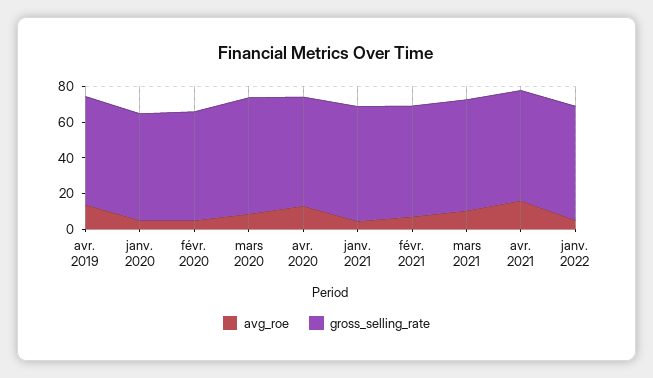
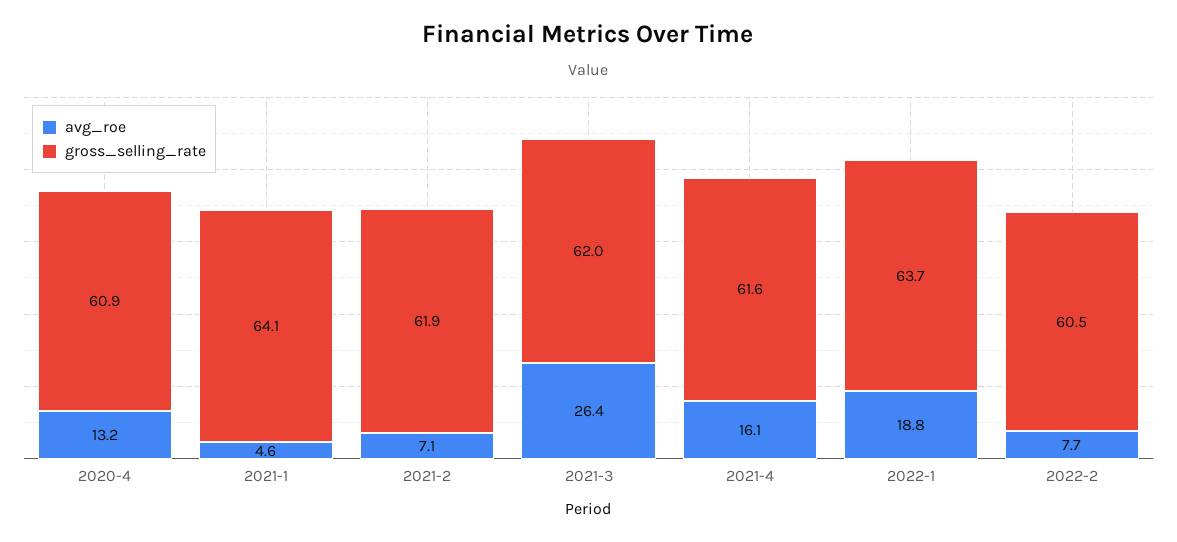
avg_roe, avr. 2019: 15 -> none
gross_selling_rate, avr. 2019: 60 -> none
avg_roe, janv. 2020: 5 -> none
gross_selling_rate, janv. 2020: 60 -> none
avg_roe, févr. 2020: 5 -> none
gross_selling_rate, févr. 2020: 60 -> none
avg_roe, mars 2020: 10 -> none
gross_selling_rate, mars 2020: 65 -> none
avg_roe, mars 2021: 10 -> 26.4
avg_roe, janv. 2022: 5 -> 18.8
avg_roe, 2022-2: none -> 7.7
gross_selling_rate, 2022-2: none -> 60.5

